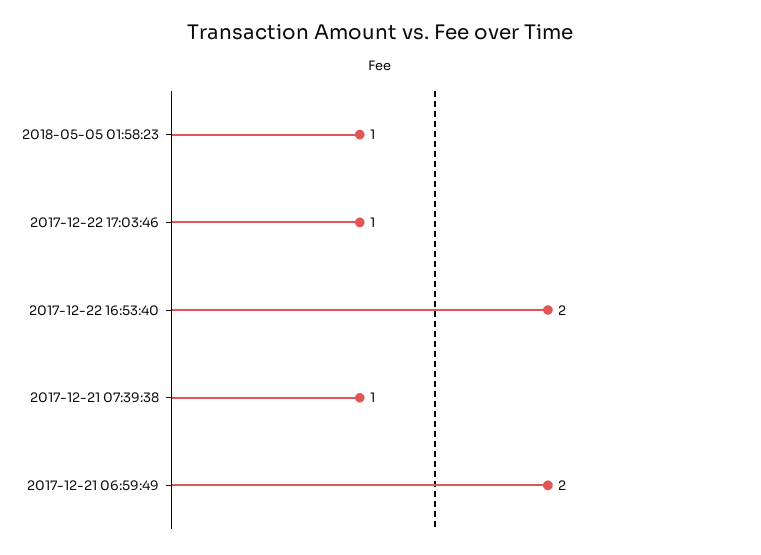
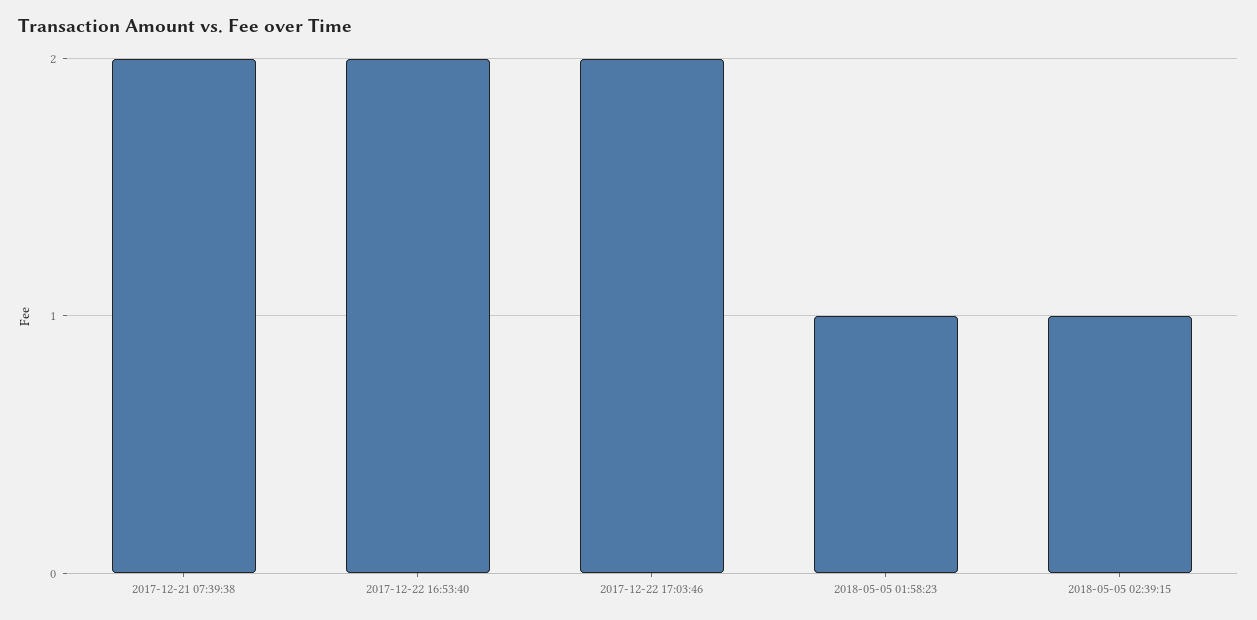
2017-12-22 17:03:46: 1 -> 2
2017-12-21 07:39:38: 1 -> 2
2017-12-21 06:59:49: 2 -> none
2018-05-05 02:39:15: none -> 1

